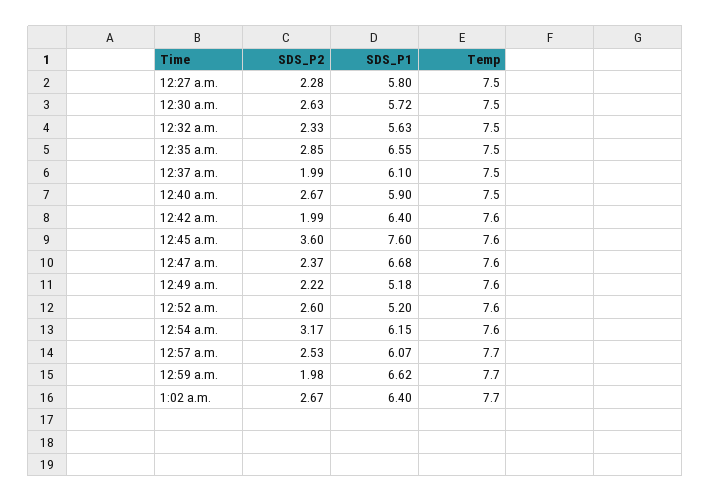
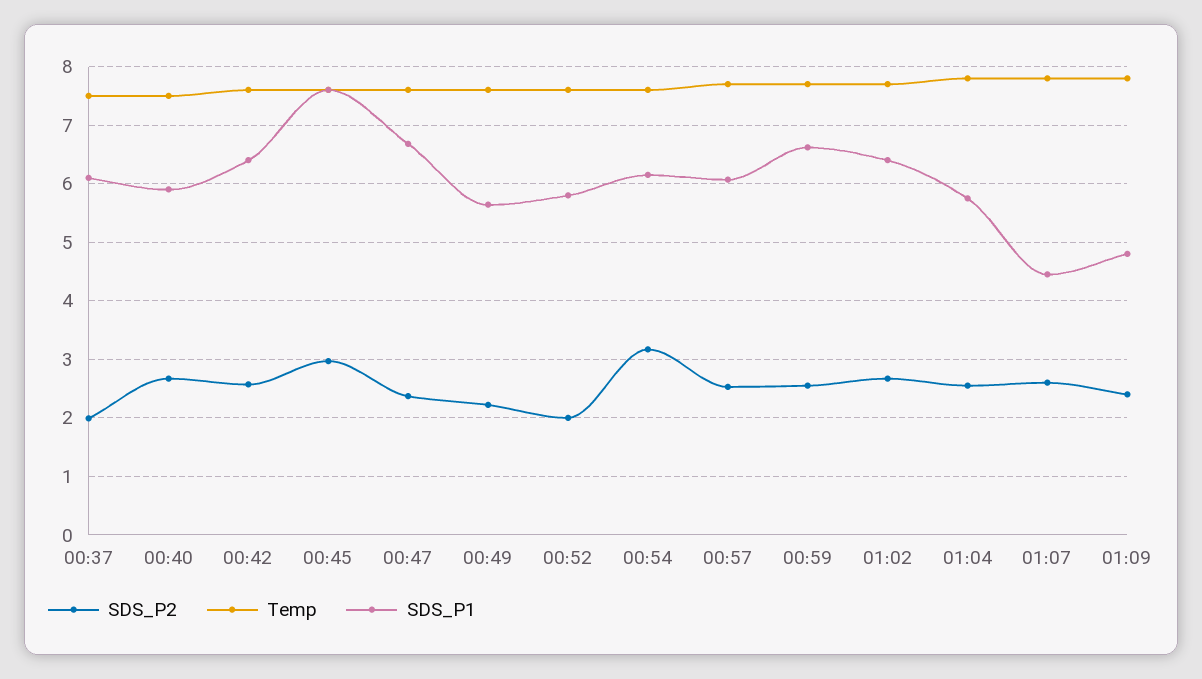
SDS_P2, 12:27 a.m.: 2.28 -> none
SDS_P1, 12:27 a.m.: 5.8 -> none
Temp, 12:27 a.m.: 7.5 -> none
SDS_P2, 12:30 a.m.: 2.63 -> none
SDS_P1, 12:30 a.m.: 5.72 -> none
Temp, 12:30 a.m.: 7.5 -> none
SDS_P2, 12:32 a.m.: 2.33 -> none
SDS_P1, 12:32 a.m.: 5.63 -> none
Temp, 12:32 a.m.: 7.5 -> none
SDS_P2, 12:35 a.m.: 2.85 -> none
SDS_P1, 12:35 a.m.: 6.55 -> none
Temp, 12:35 a.m.: 7.5 -> none
SDS_P2, 12:42 a.m.: 1.99 -> 2.6
SDS_P2, 12:45 a.m.: 3.6 -> 3
SDS_P1, 12:49 a.m.: 5.18 -> 5.6
SDS_P2, 12:52 a.m.: 2.6 -> 2
SDS_P1, 12:52 a.m.: 5.2 -> 5.8
SDS_P2, 12:59 a.m.: 1.98 -> 2.6
SDS_P2, 01:04: none -> 2.6
Temp, 01:04: none -> 7.8
SDS_P1, 01:04: none -> 5.8
SDS_P2, 01:07: none -> 2.6
Temp, 01:07: none -> 7.8
SDS_P1, 01:07: none -> 4.4
SDS_P2, 01:09: none -> 2.4
Temp, 01:09: none -> 7.8
SDS_P1, 01:09: none -> 4.8

